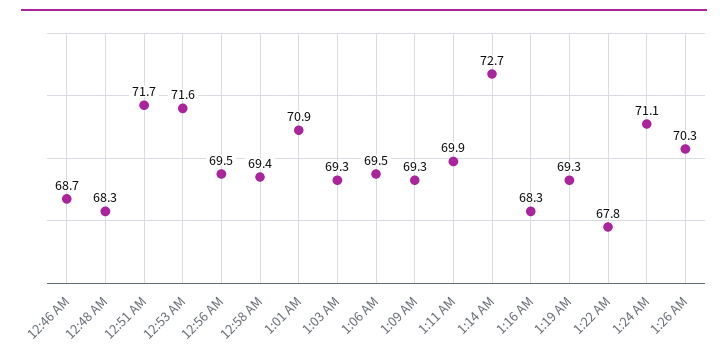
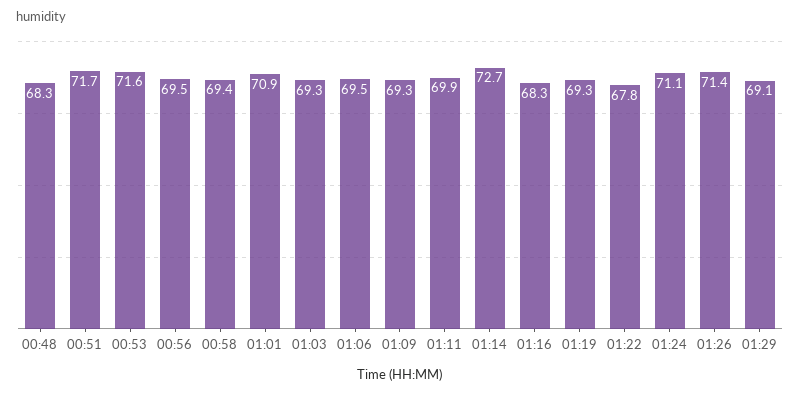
12:46 AM: 68.7 -> none
1:26 AM: 70.3 -> 71.4
01:29: none -> 69.1

